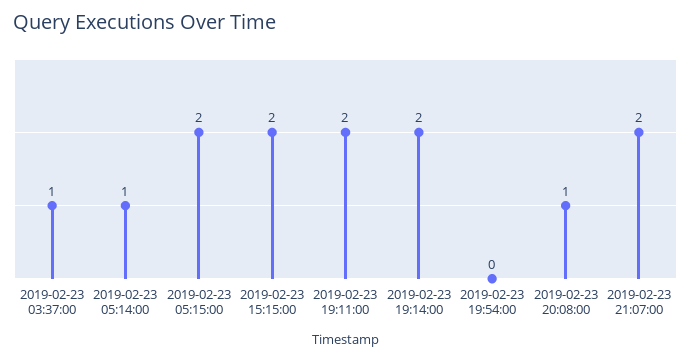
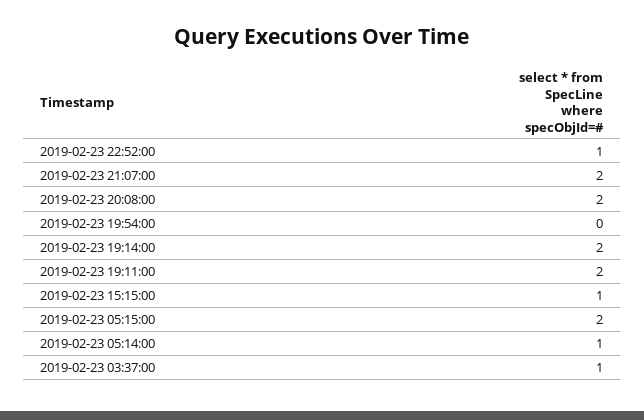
2019-02-23 15:15:00: 2 -> 1
2019-02-23 20:08:00: 1 -> 2
2019-02-23 22:52:00: none -> 1

